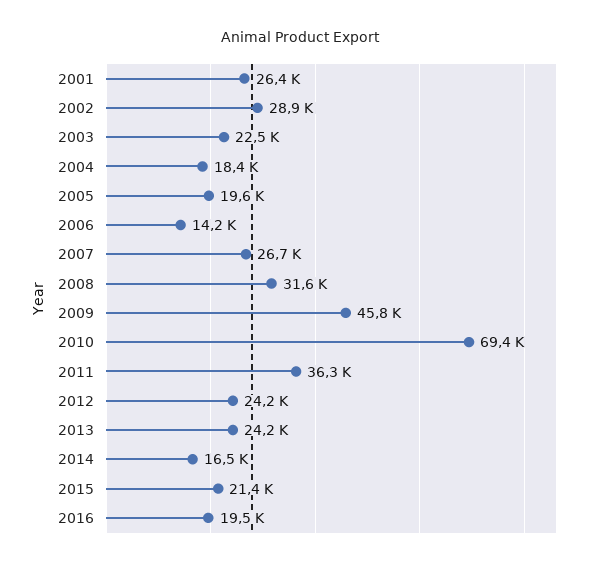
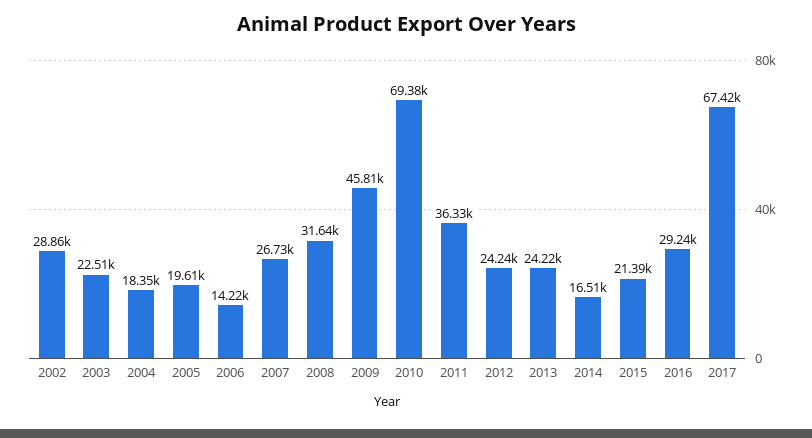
2001: 26400 -> none
2016: 19500 -> 29240
2017: none -> 67420

